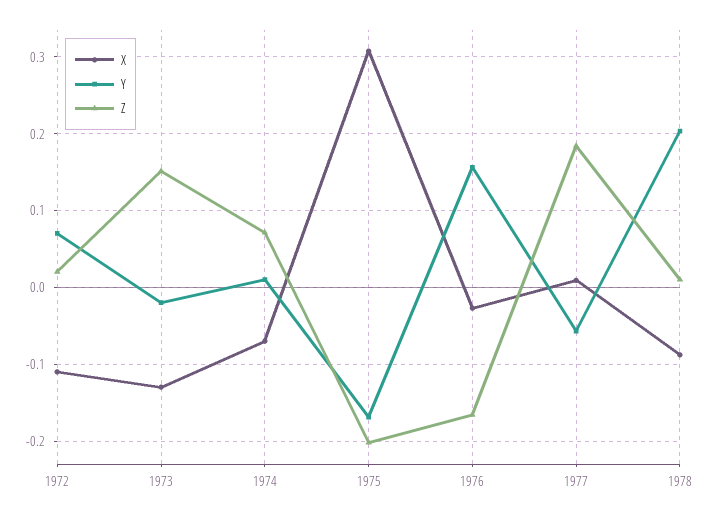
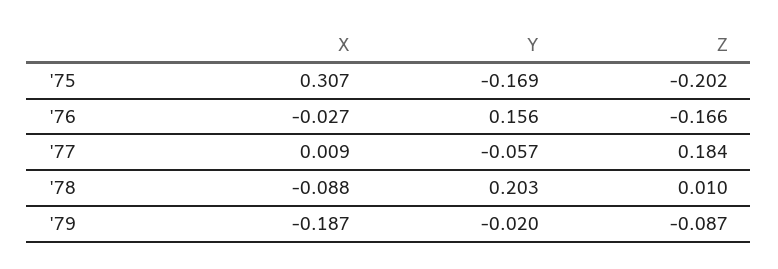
X, 1972: -0.11 -> none
Y, 1972: 0.07 -> none
Z, 1972: 0.02 -> none
X, 1973: -0.13 -> none
Y, 1973: -0.02 -> none
Z, 1973: 0.15 -> none
X, 1974: -0.07 -> none
Y, 1974: 0.01 -> none
Z, 1974: 0.07 -> none
X, '79: none -> -0.187
Y, '79: none -> -0.02
Z, '79: none -> -0.087

